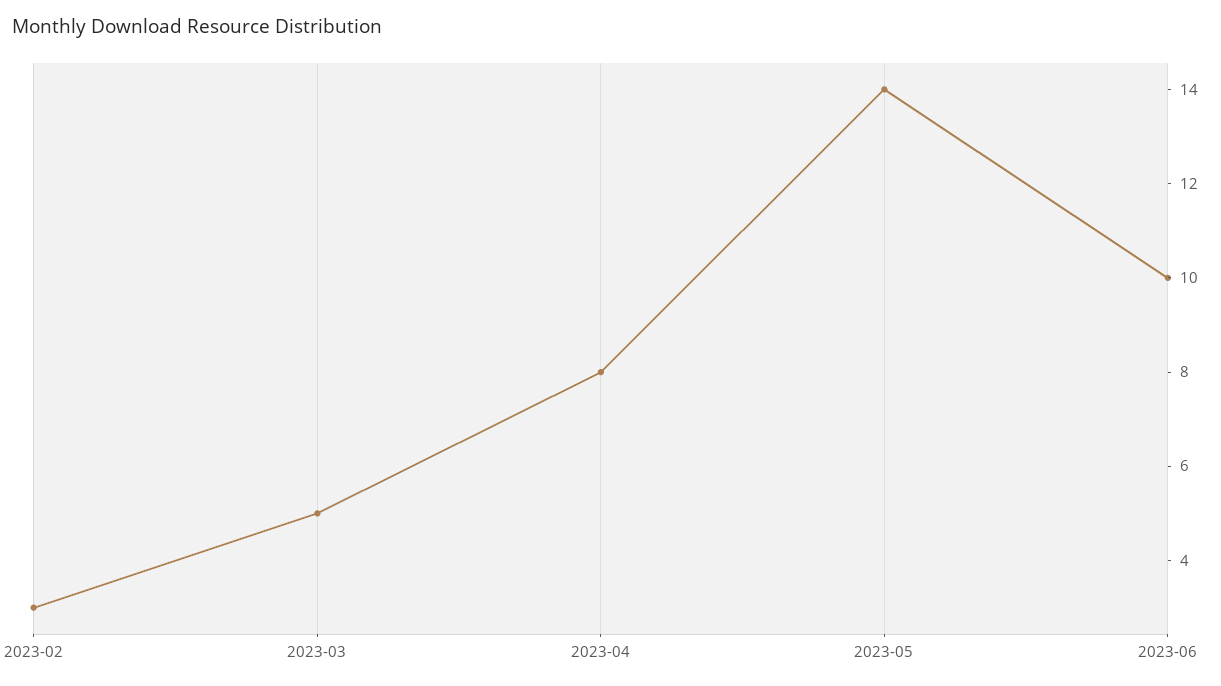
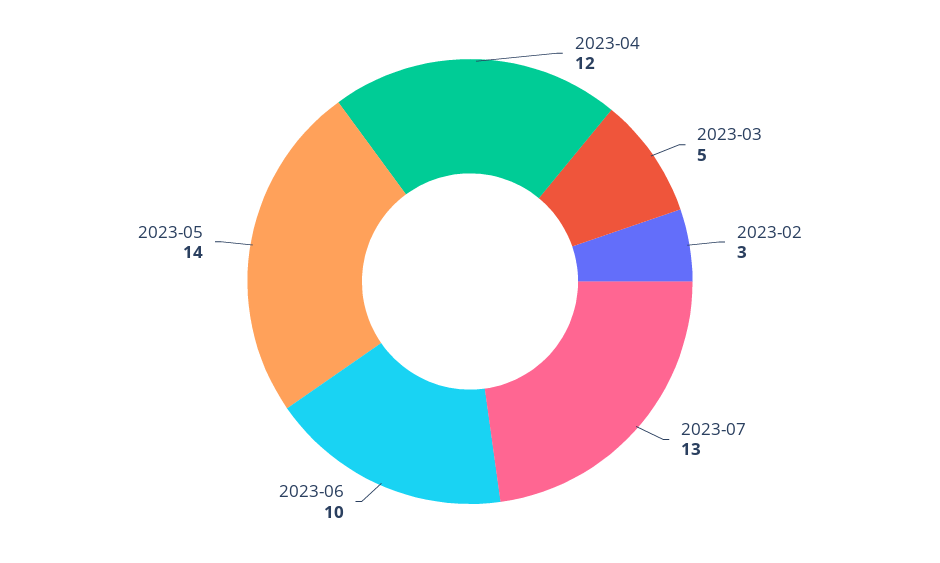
2023-04: 8 -> 12
2023-07: none -> 13

